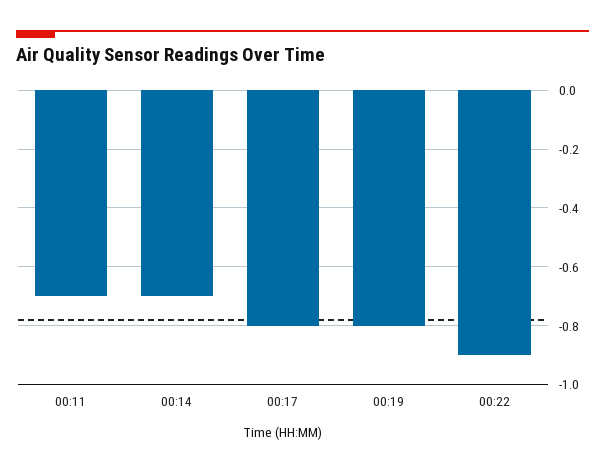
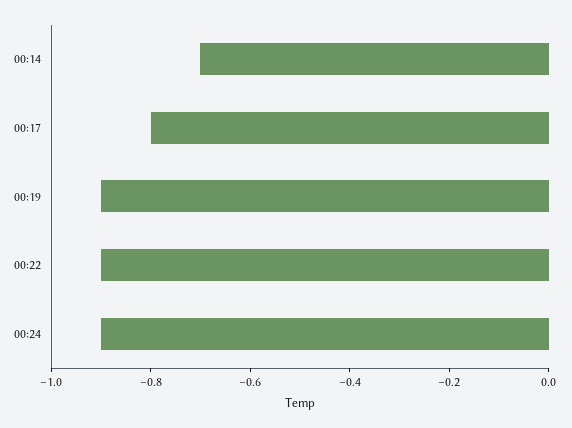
00:11: -0.7 -> none
00:19: -0.8 -> -0.9
00:24: none -> -0.9

